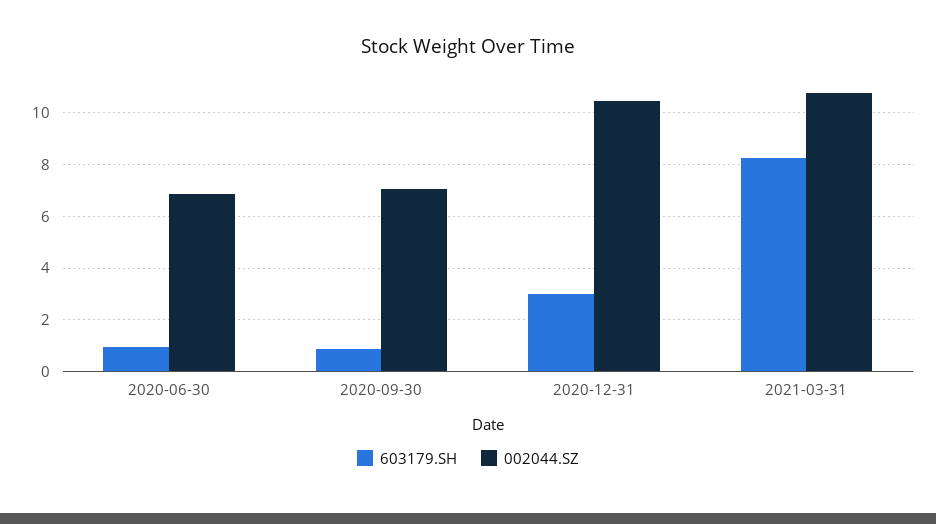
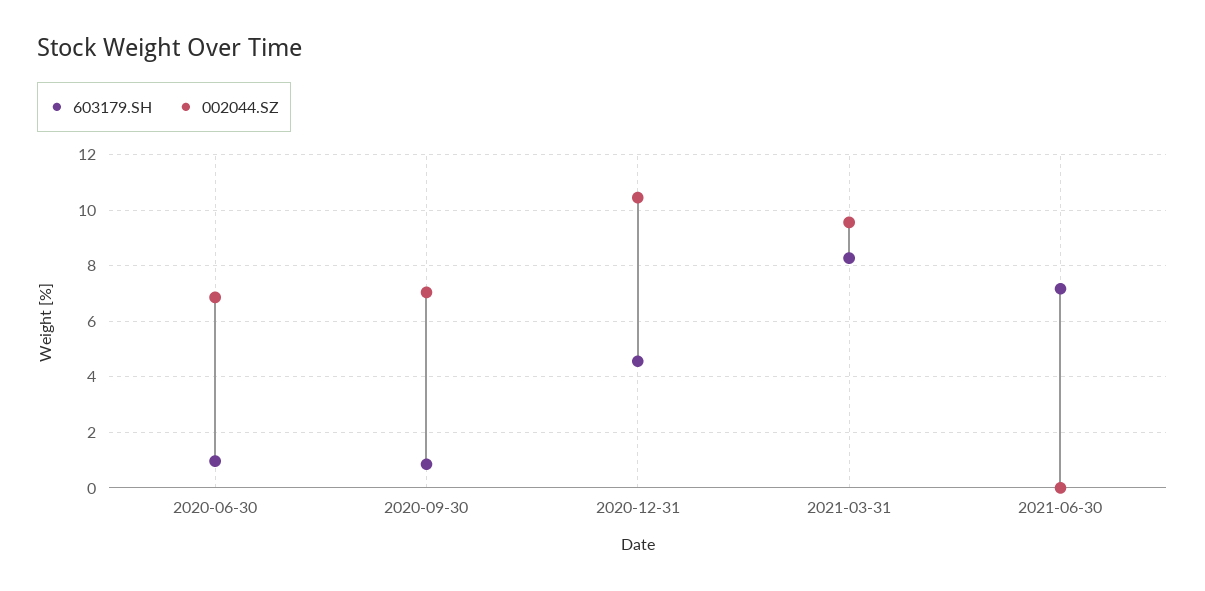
603179.SH, 2020-12-31: 3 -> 4.5
002044.SZ, 2021-03-31: 10.75 -> 9.5
603179.SH, 2021-06-30: none -> 7.25
002044.SZ, 2021-06-30: none -> 0

